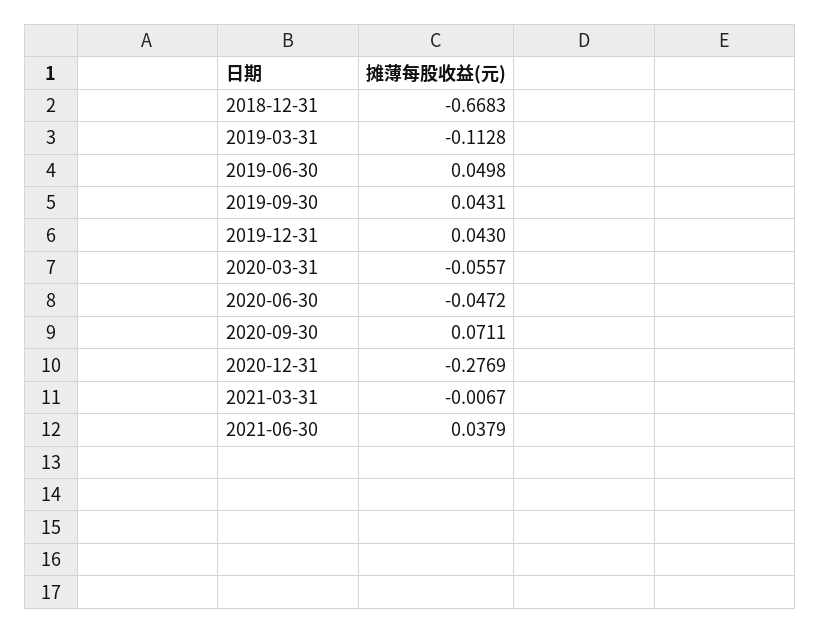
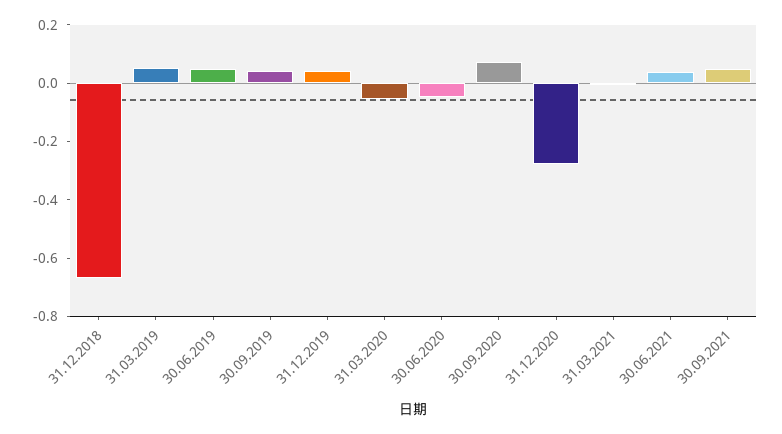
2019-03-31: -0.1128 -> 0.05
30.09.2021: none -> 0.05

